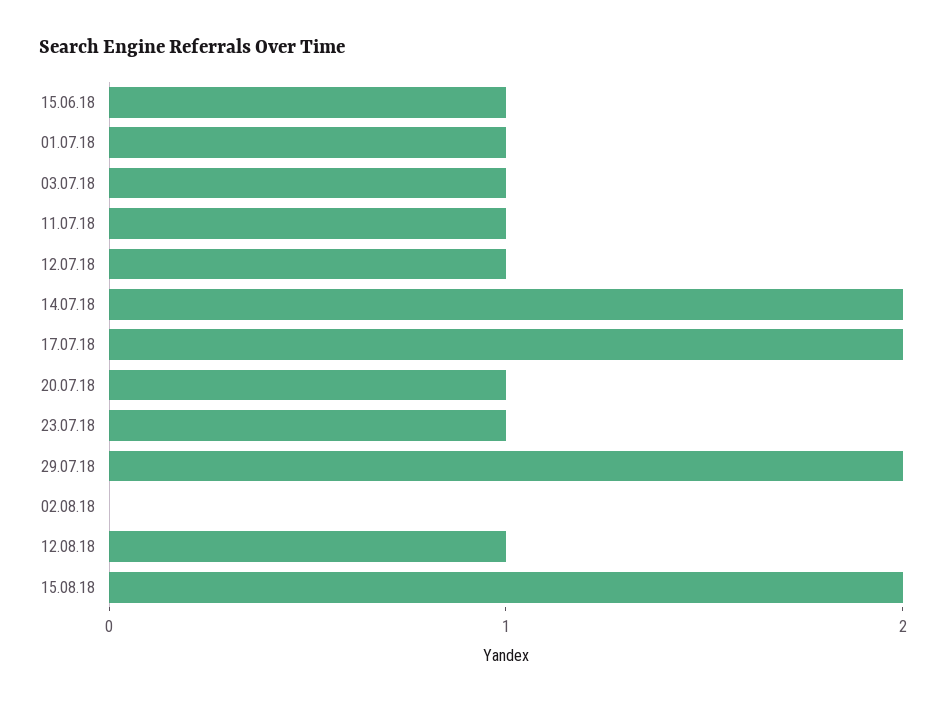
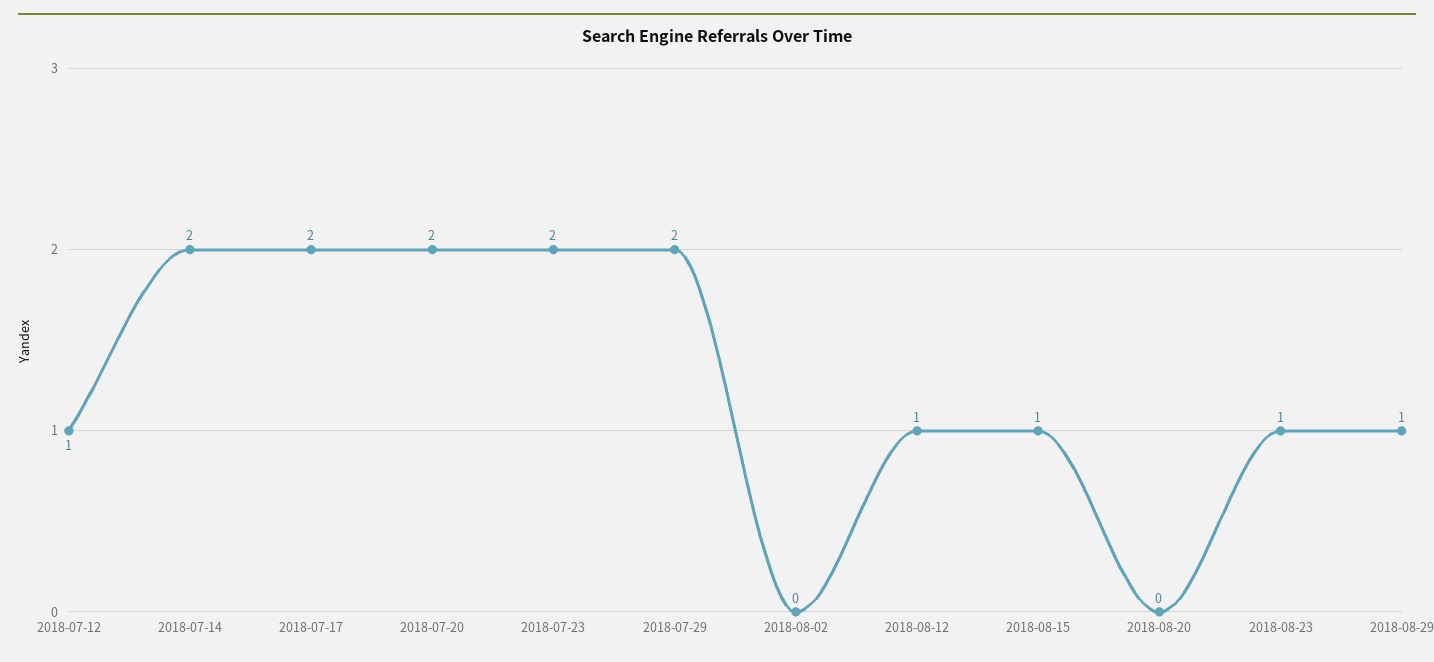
15.06.18: 1 -> none
01.07.18: 1 -> none
03.07.18: 1 -> none
11.07.18: 1 -> none
20.07.18: 1 -> 2
23.07.18: 1 -> 2
15.08.18: 2 -> 1
2018-08-20: none -> 0
2018-08-23: none -> 1
2018-08-29: none -> 1

